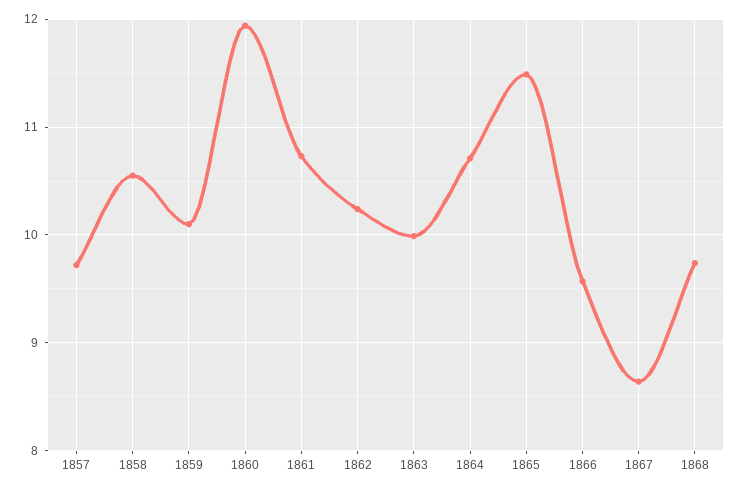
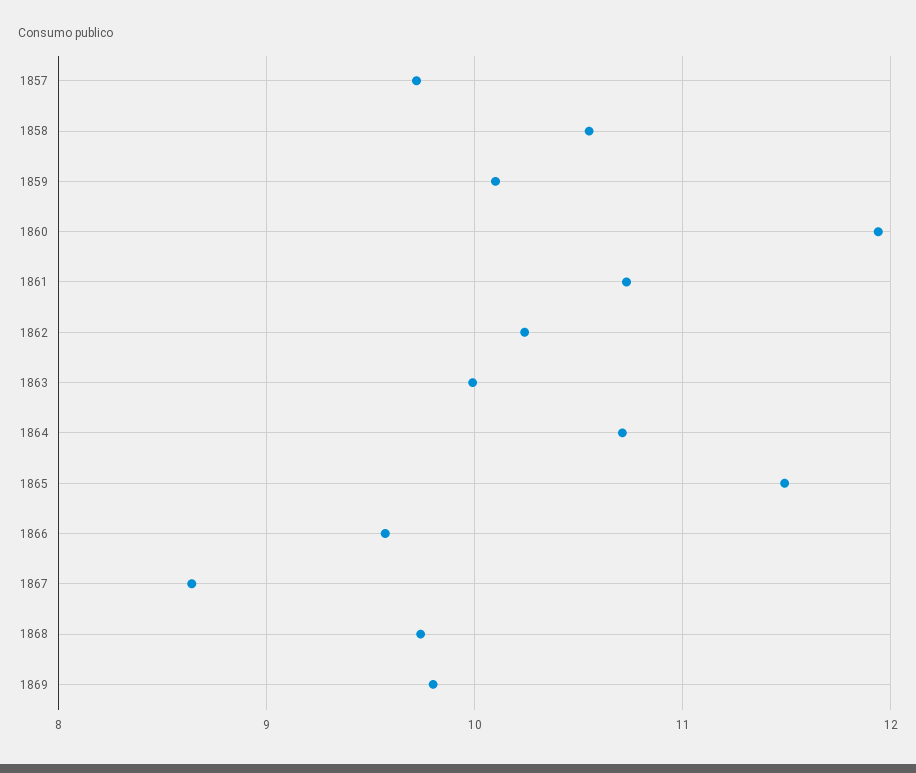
1869: none -> 9.8

